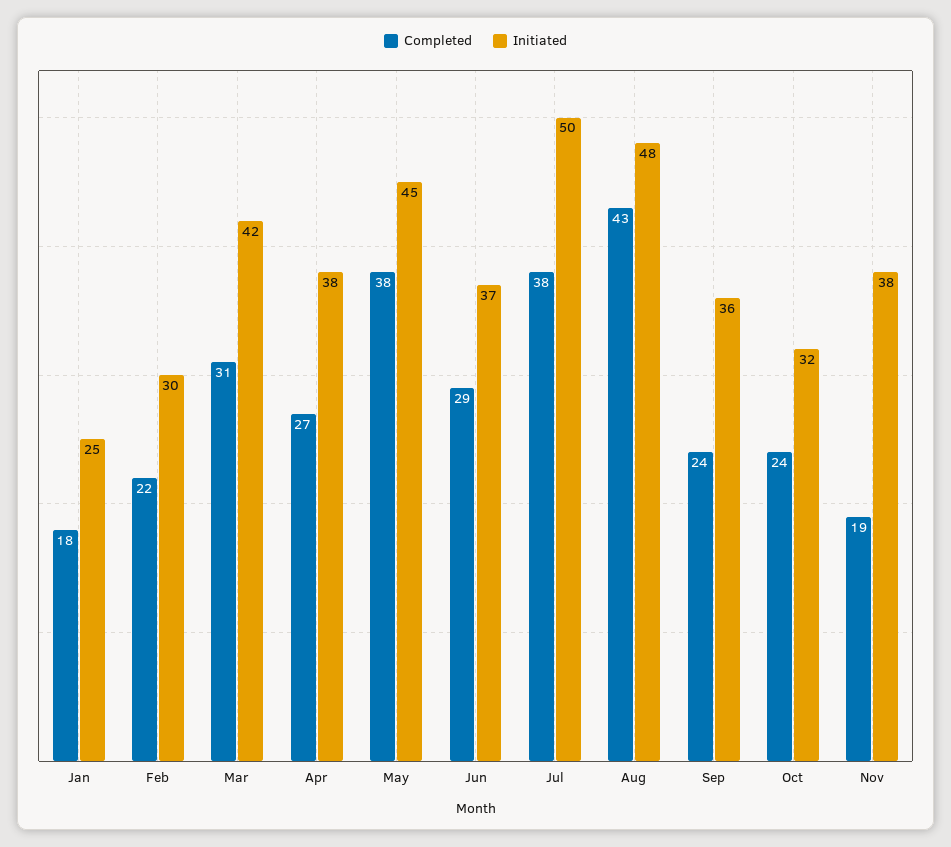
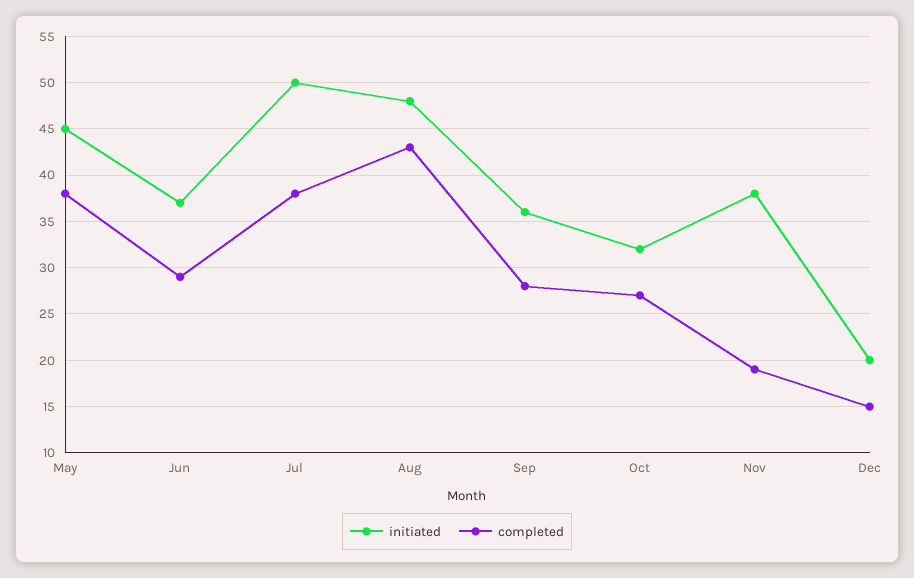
Completed, Jan: 18 -> none
Initiated, Jan: 25 -> none
Completed, Feb: 22 -> none
Initiated, Feb: 30 -> none
Completed, Mar: 31 -> none
Initiated, Mar: 42 -> none
Completed, Apr: 27 -> none
Initiated, Apr: 38 -> none
Completed, Sep: 24 -> 28
Completed, Oct: 24 -> 27
Initiated, Dec: none -> 20
Completed, Dec: none -> 15

